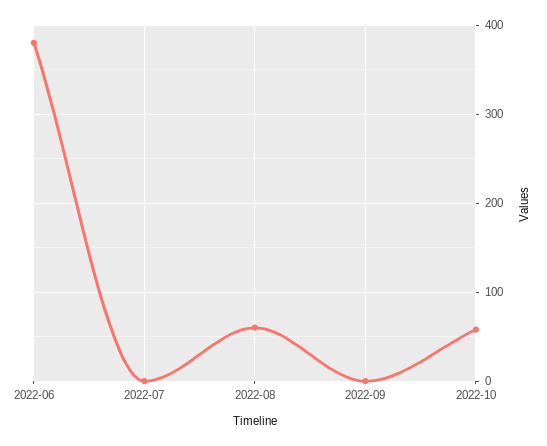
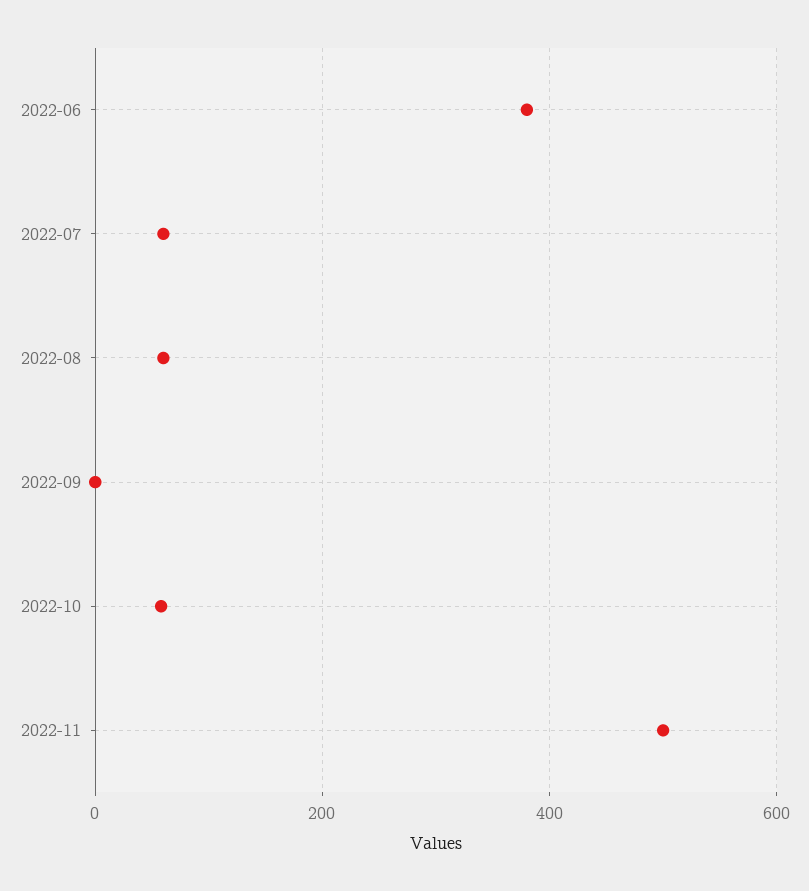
2022-07: 0 -> 60
2022-11: none -> 500

